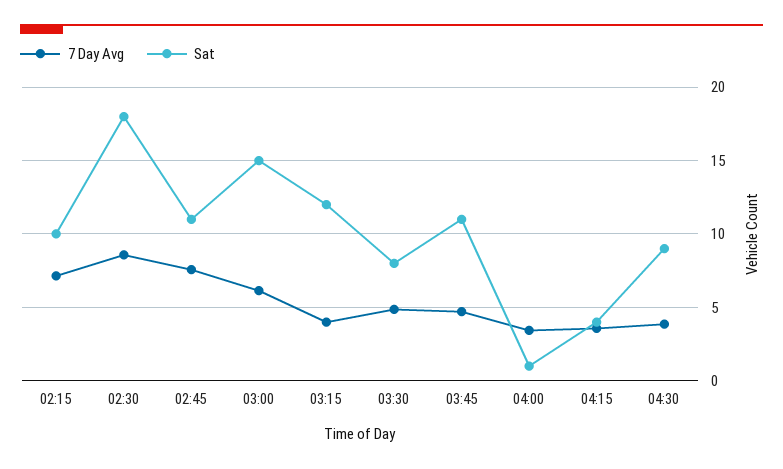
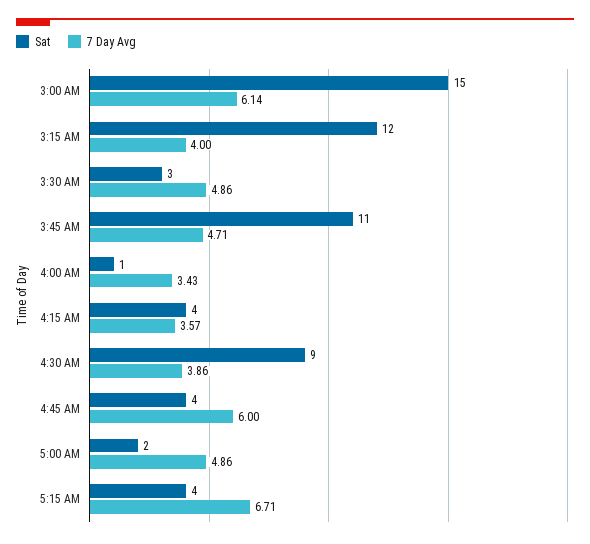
7 Day Avg, 02:15: 7 -> none
Sat, 02:15: 10 -> none
7 Day Avg, 02:30: 8.5 -> none
Sat, 02:30: 18 -> none
7 Day Avg, 02:45: 7.5 -> none
Sat, 02:45: 11 -> none
Sat, 03:30: 8 -> 3
Sat, 4:45 AM: none -> 4
7 Day Avg, 4:45 AM: none -> 6
Sat, 5:00 AM: none -> 2
7 Day Avg, 5:00 AM: none -> 4.86
Sat, 5:15 AM: none -> 4
7 Day Avg, 5:15 AM: none -> 6.71

